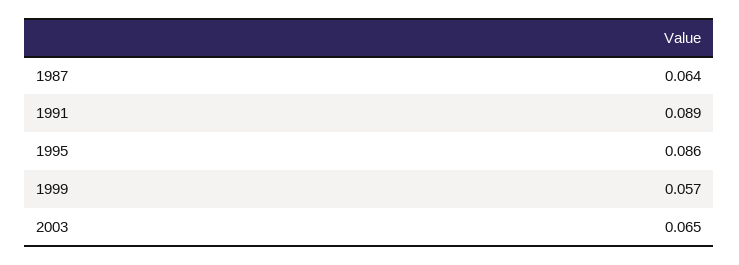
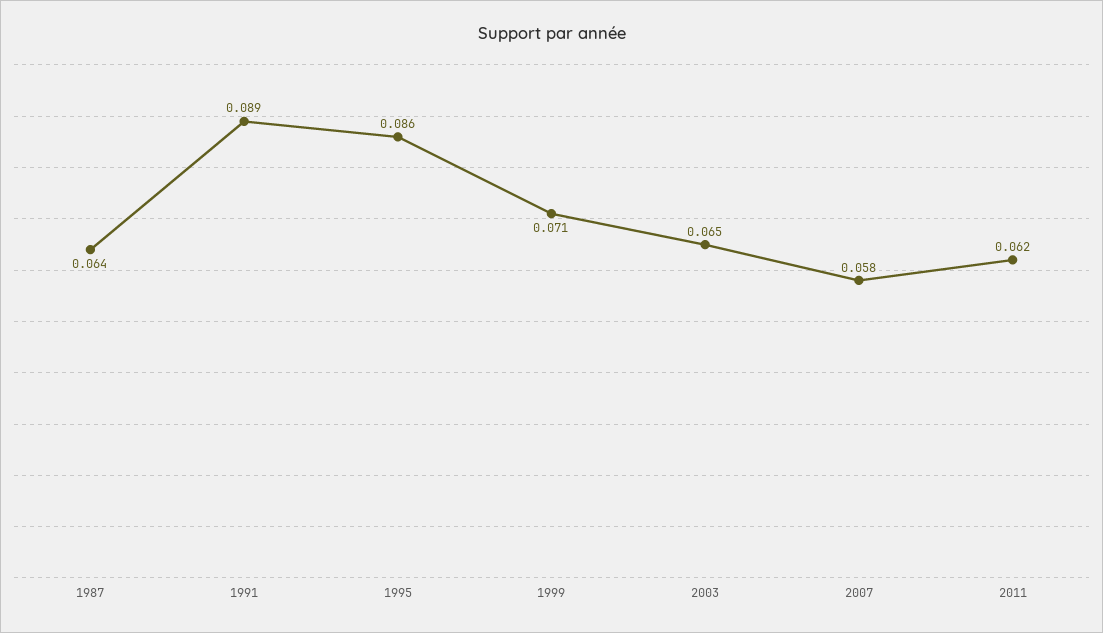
1999: 0.057 -> 0.071
2007: none -> 0.058
2011: none -> 0.062

